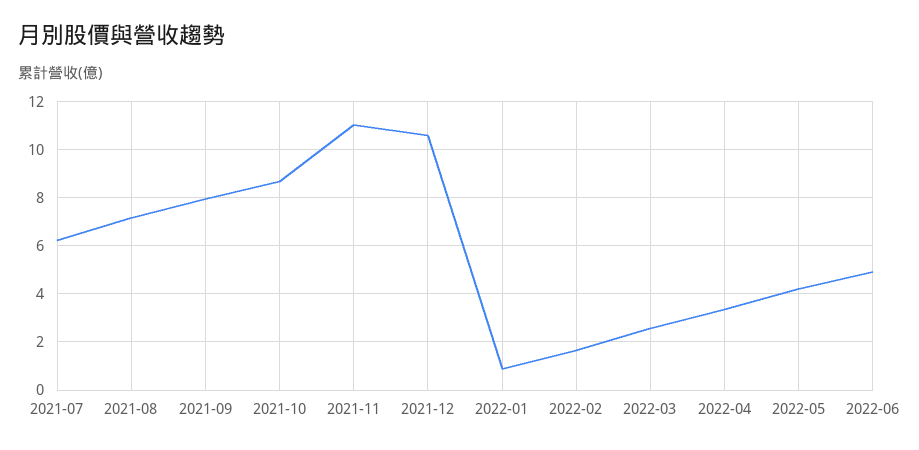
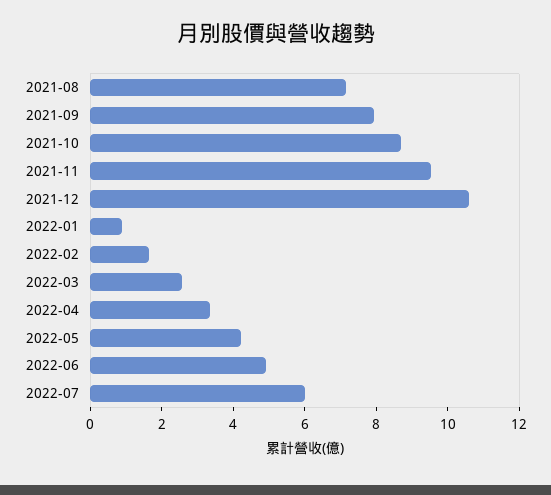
2021-07: 6.25 -> none
2021-11: 11 -> 9.5
2022-07: none -> 6

